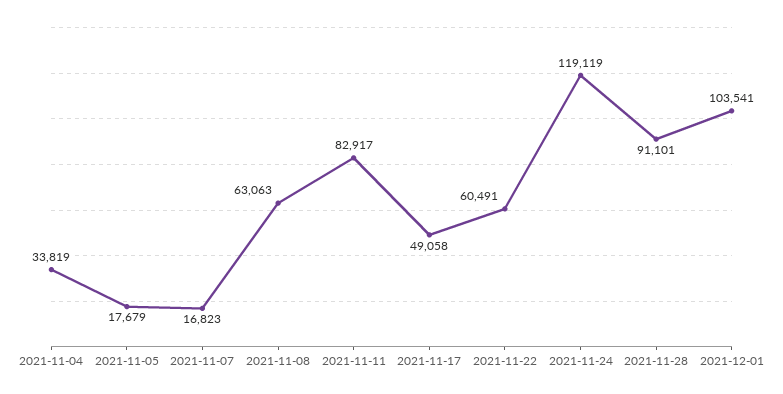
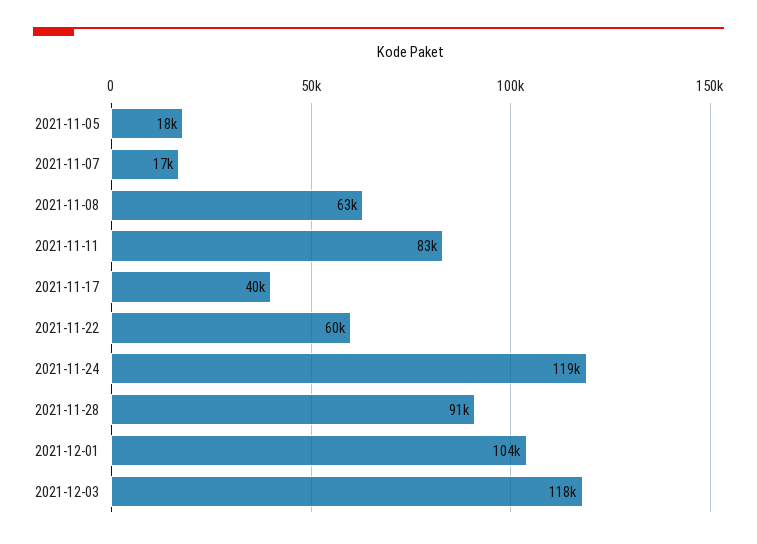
2021-11-04: 33819 -> none
2021-11-17: 49058 -> 40000
2021-12-03: none -> 118000

